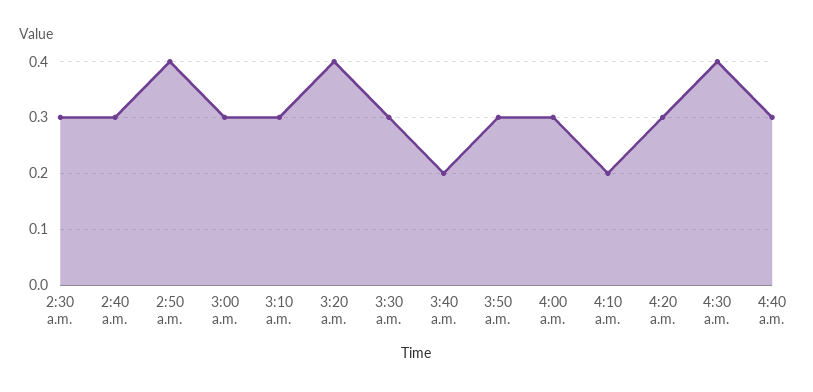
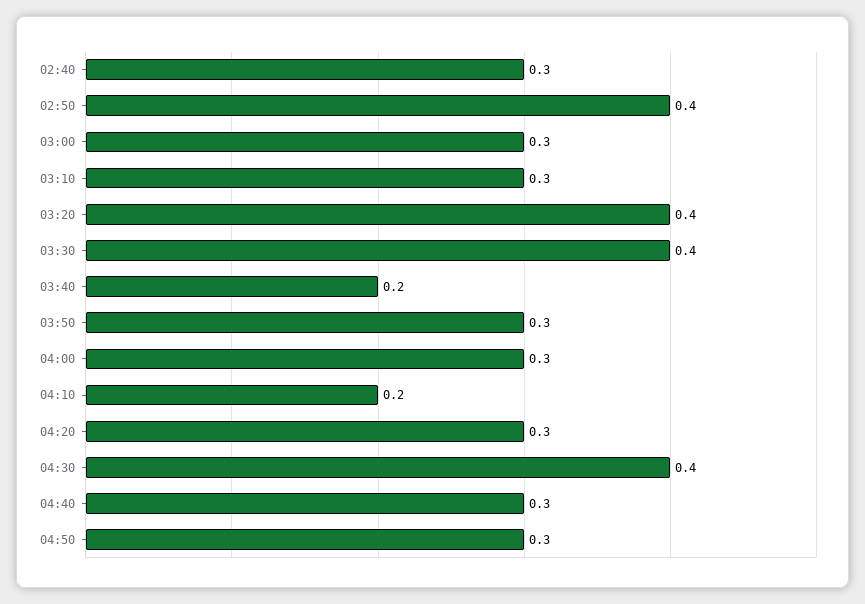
2:30 a.m.: 0.3 -> none
3:30 a.m.: 0.3 -> 0.4
04:50: none -> 0.3

